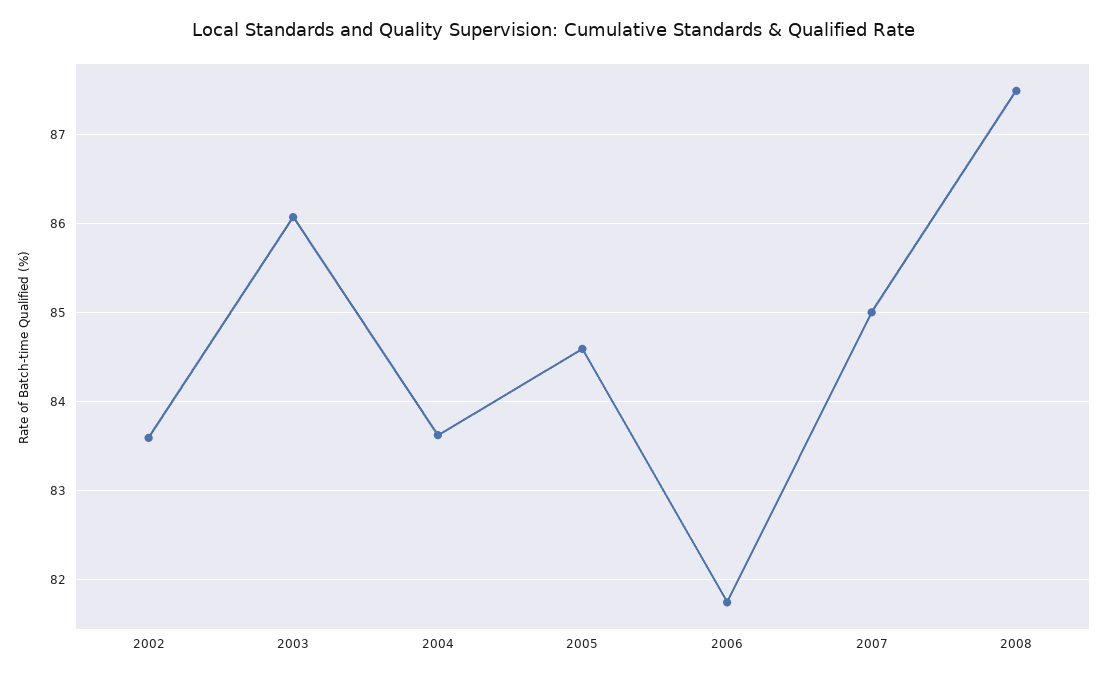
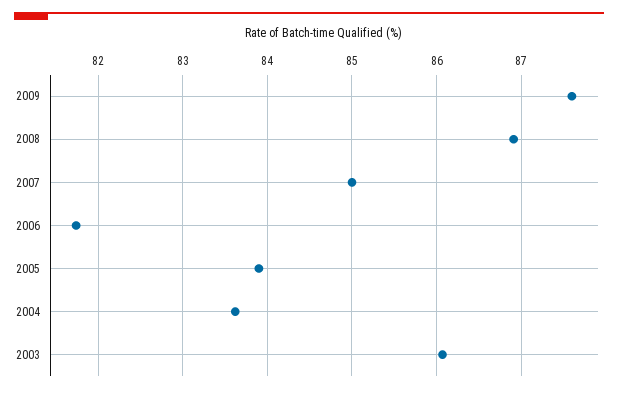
2002: 83.6 -> none
2005: 84.6 -> 83.9
2008: 87.5 -> 86.9
2009: none -> 87.6

